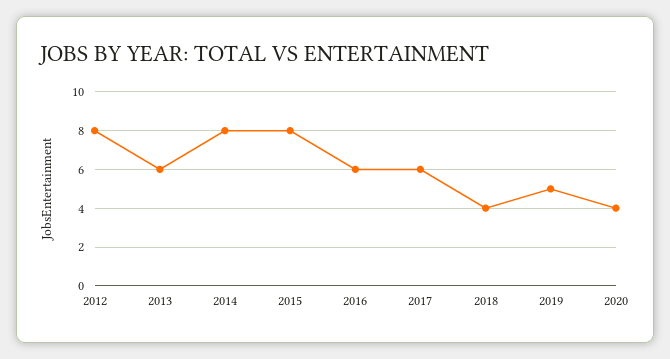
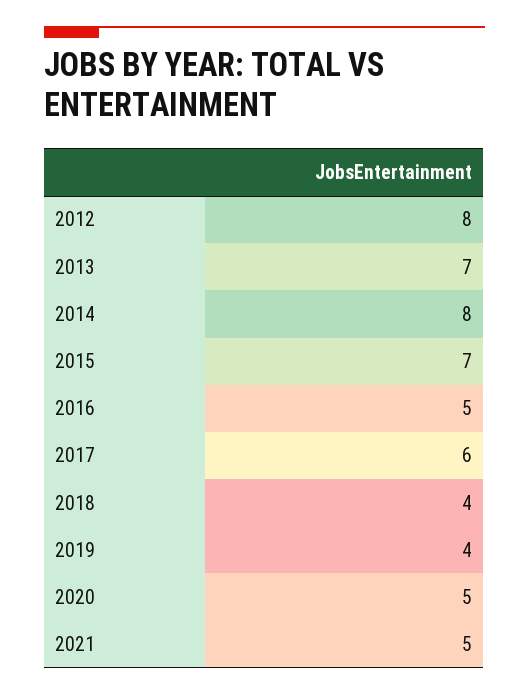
2013: 6 -> 7
2015: 8 -> 7
2016: 6 -> 5
2019: 5 -> 4
2020: 4 -> 5
2021: none -> 5

